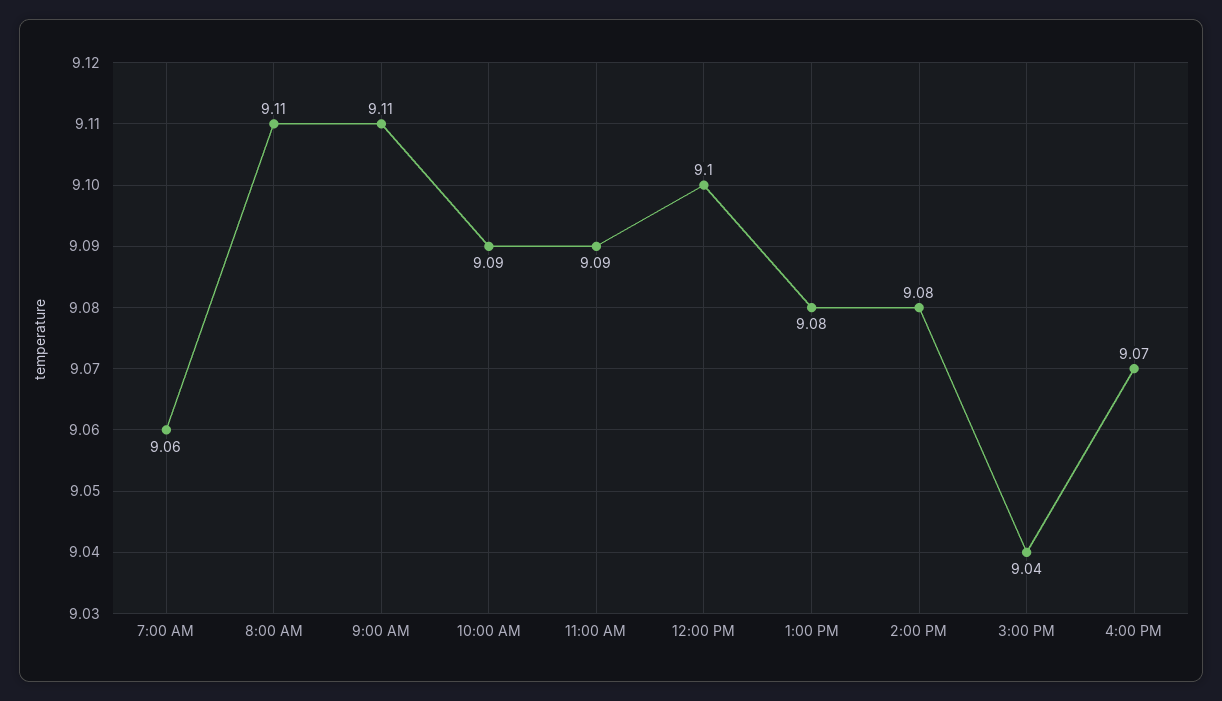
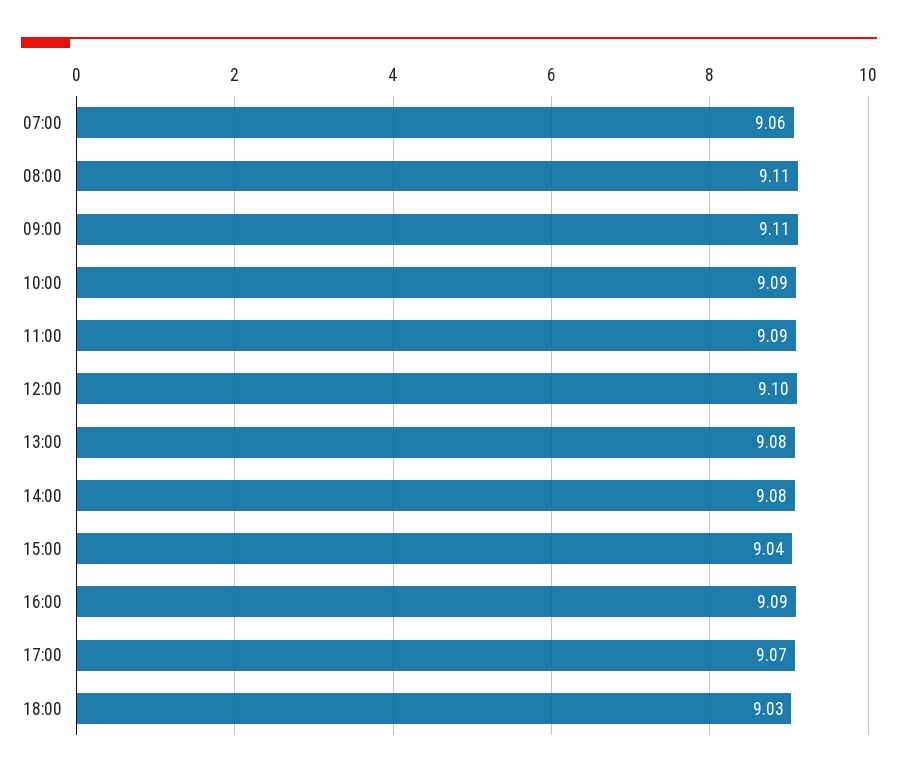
4:00 PM: 9.07 -> 9.09
17:00: none -> 9.07
18:00: none -> 9.03

